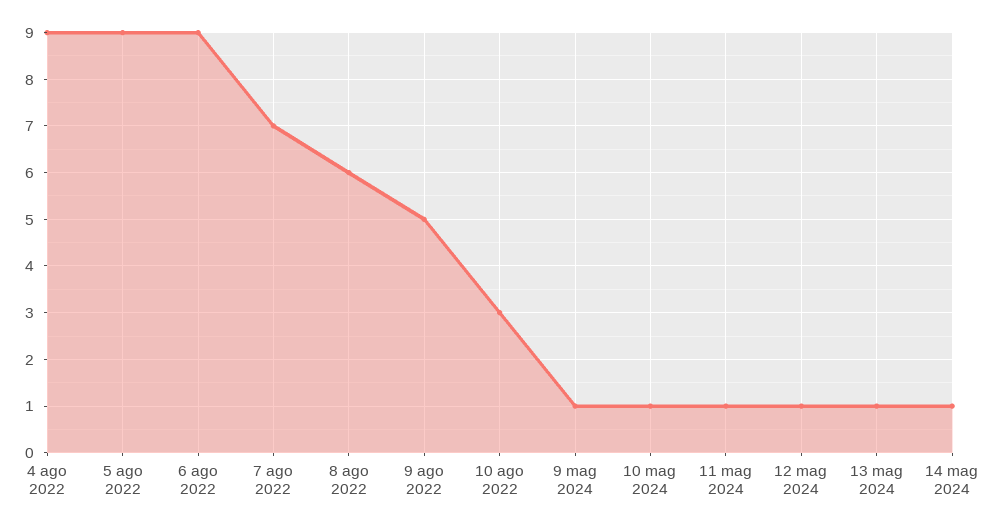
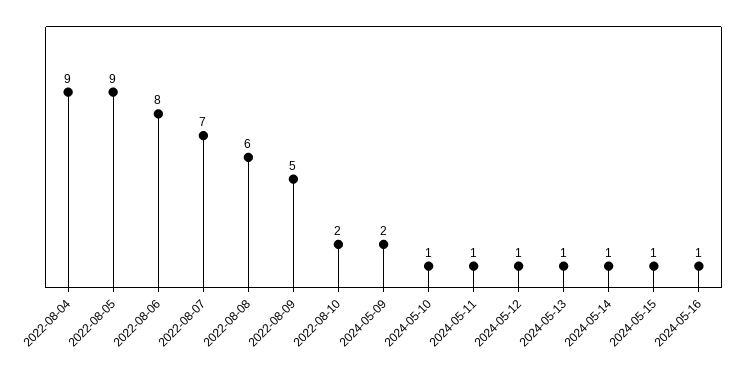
6 ago 2022: 9 -> 8
10 ago 2022: 3 -> 2
9 mag 2024: 1 -> 2
2024-05-15: none -> 1
2024-05-16: none -> 1

